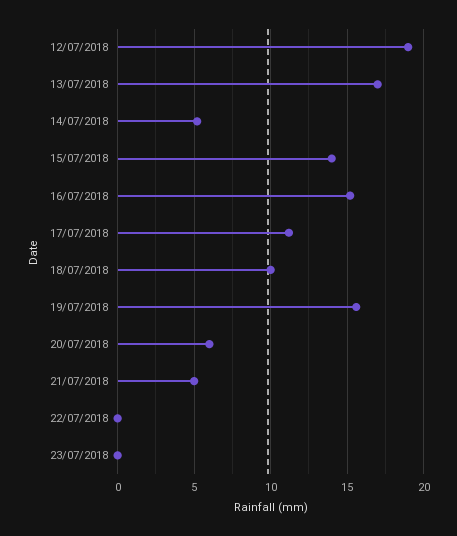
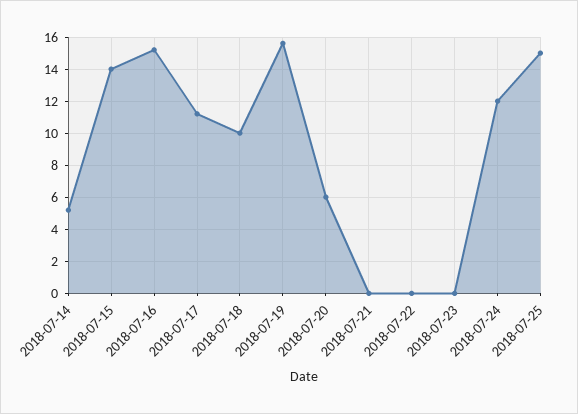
12/07/2018: 19 -> none
13/07/2018: 17 -> none
21/07/2018: 5 -> 0
2018-07-24: none -> 12
2018-07-25: none -> 15

